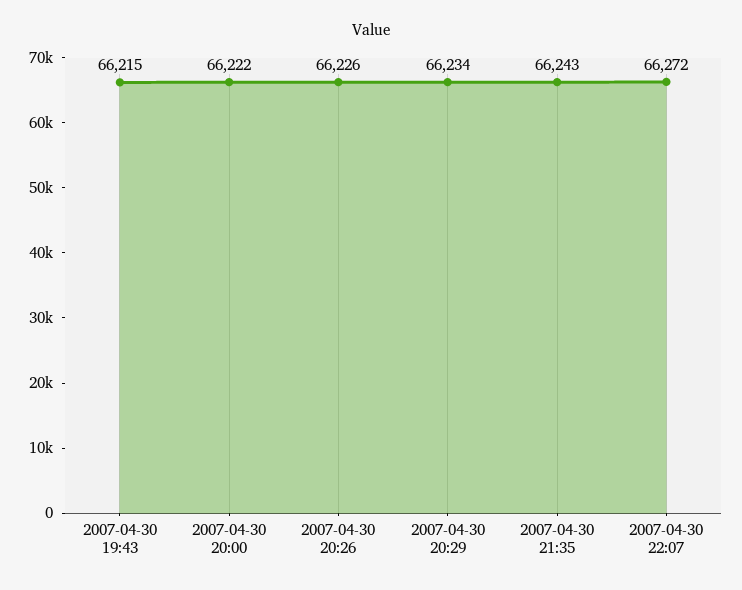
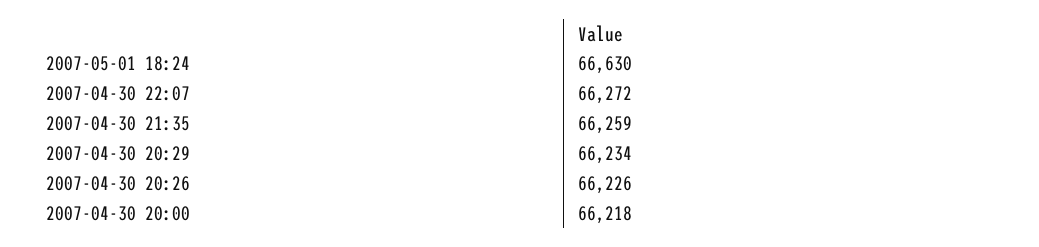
2007-04-30 19:43: 66215 -> none
2007-04-30 20:00: 66222 -> 66218
2007-04-30 21:35: 66243 -> 66259
2007-05-01 18:24: none -> 66630

